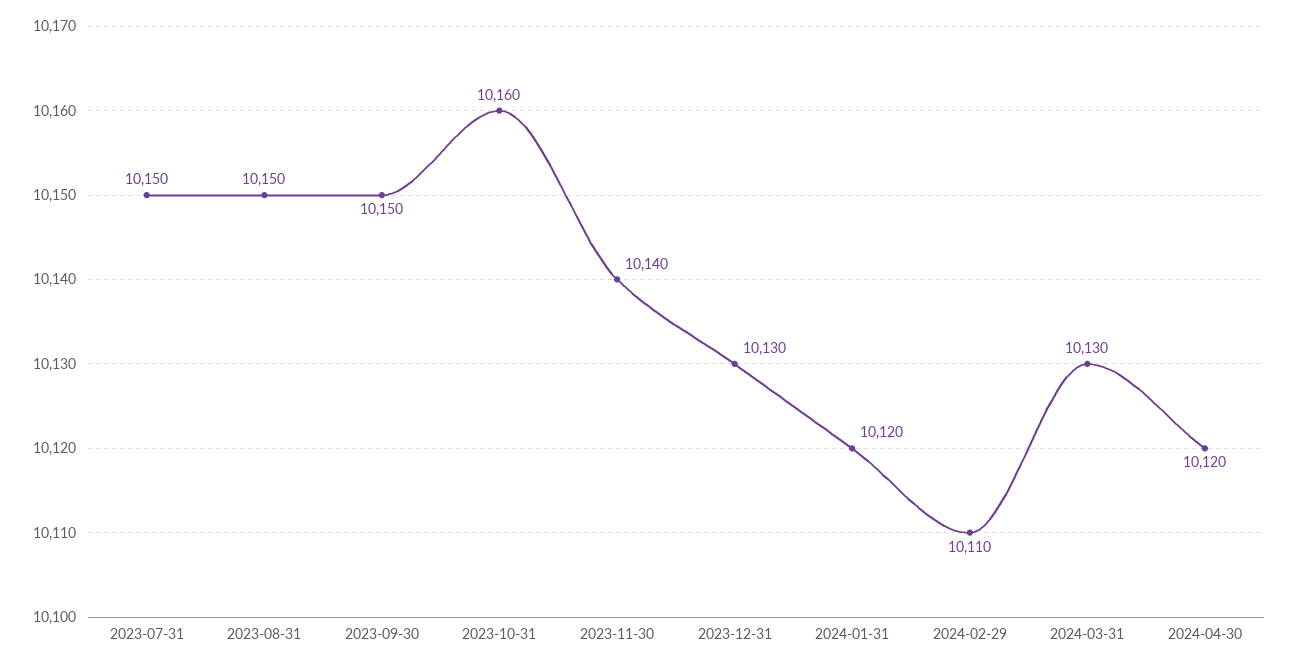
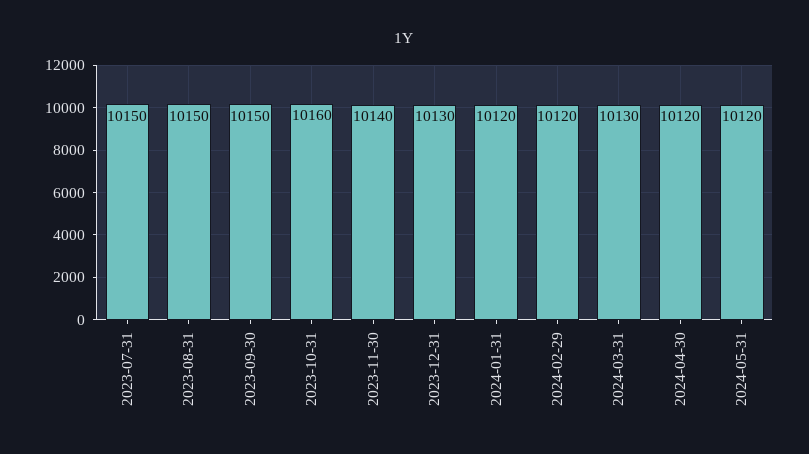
2024-02-29: 10110 -> 10120
2024-05-31: none -> 10120

